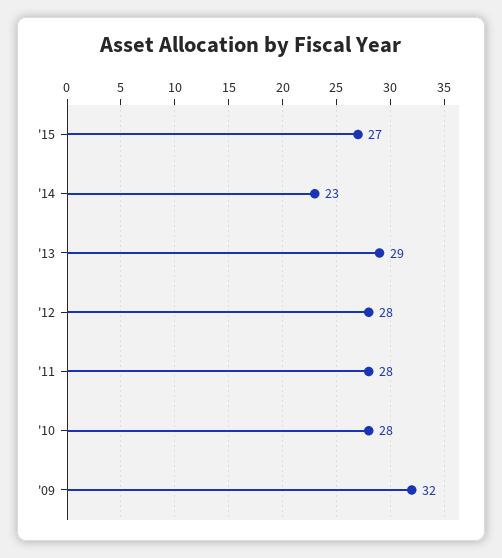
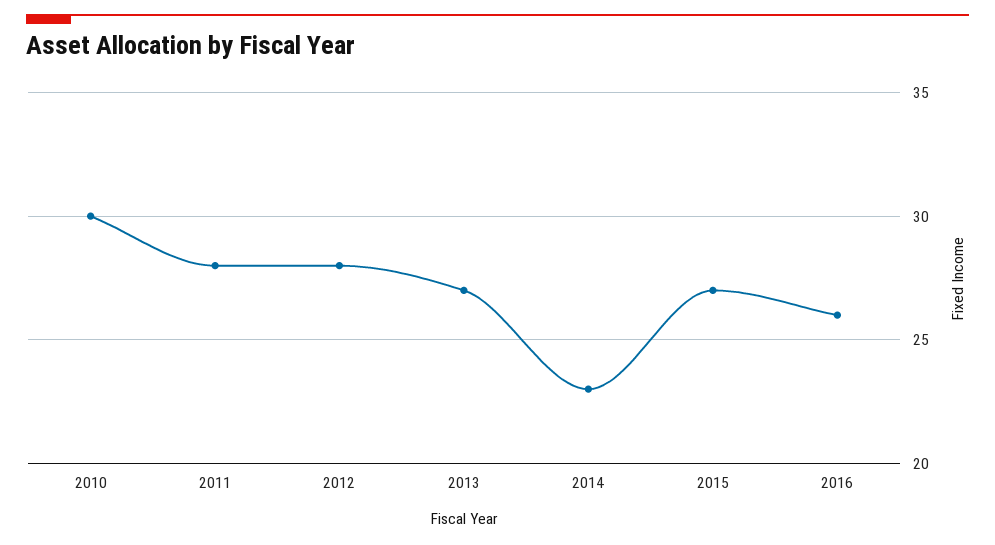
'13: 29 -> 27
'10: 28 -> 30
'09: 32 -> none
2016: none -> 26

